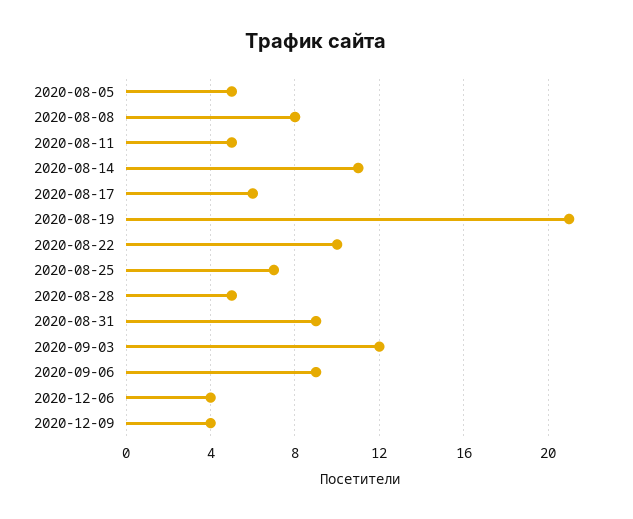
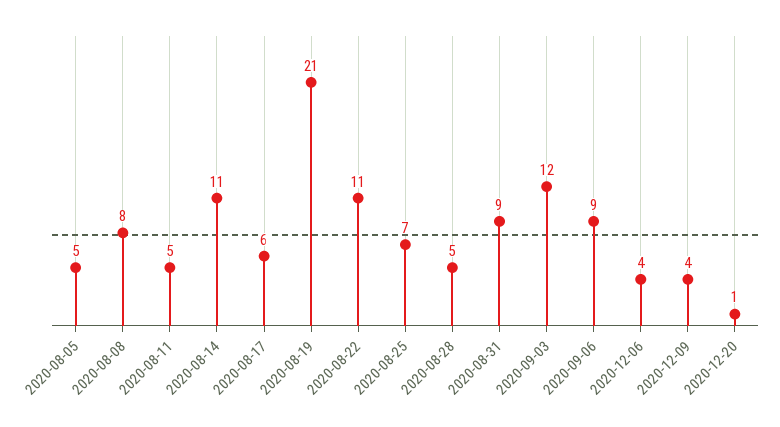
2020-08-22: 10 -> 11
2020-12-20: none -> 1

